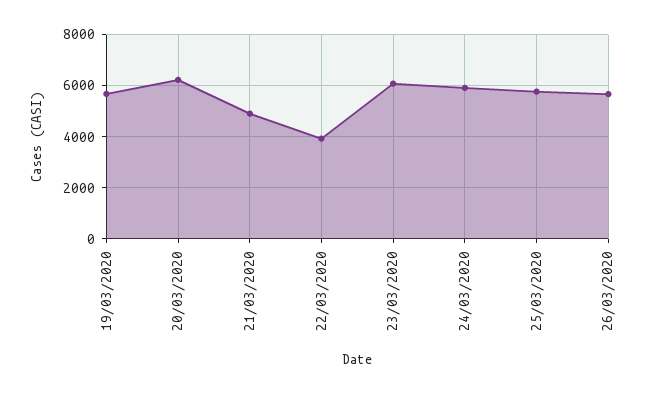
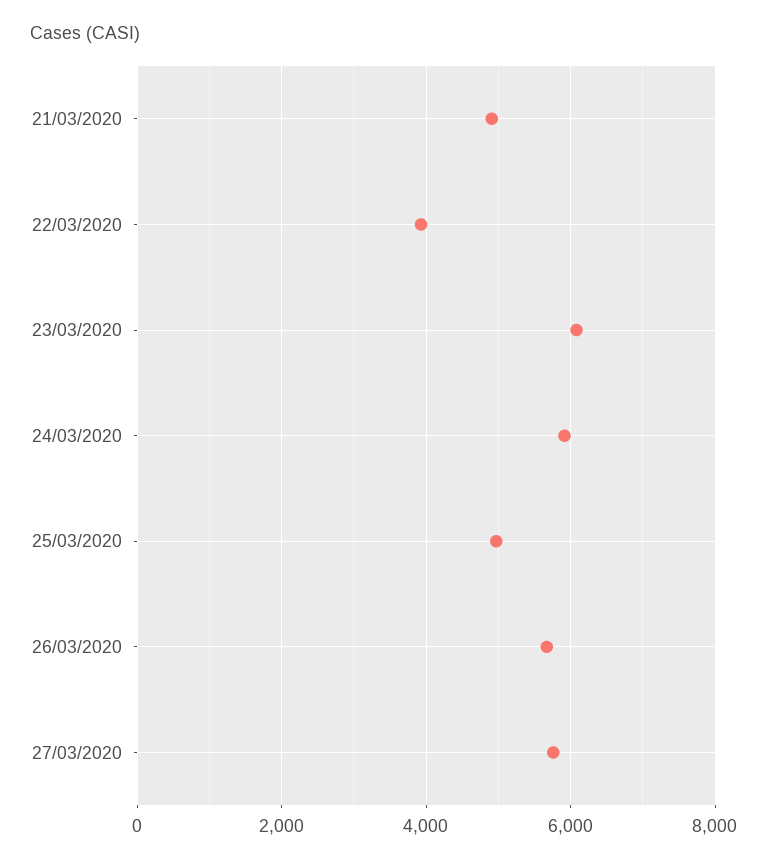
19/03/2020: 5750 -> none
20/03/2020: 6250 -> none
25/03/2020: 5750 -> 5000
27/03/2020: none -> 5800

